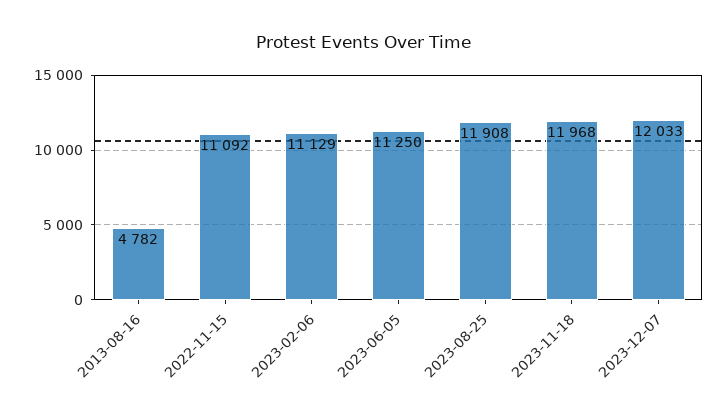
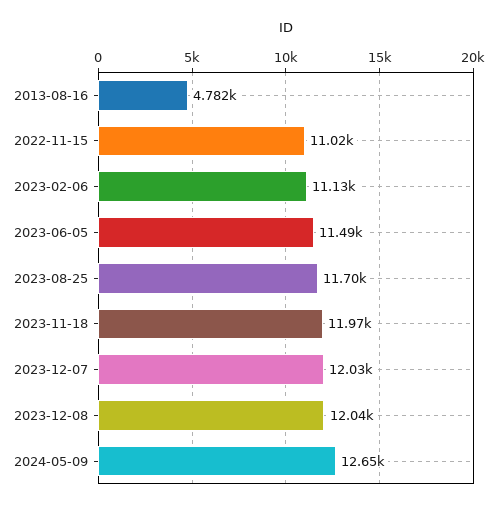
2022-11-15: 11092 -> 11020
2023-06-05: 11250 -> 11490
2023-08-25: 11908 -> 11700
2023-12-08: none -> 12040
2024-05-09: none -> 12650

